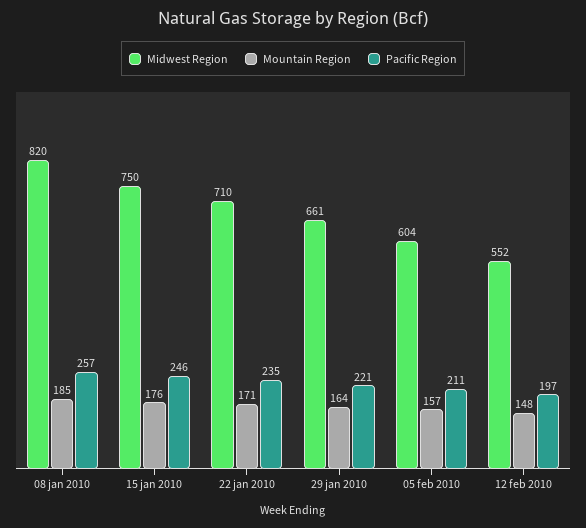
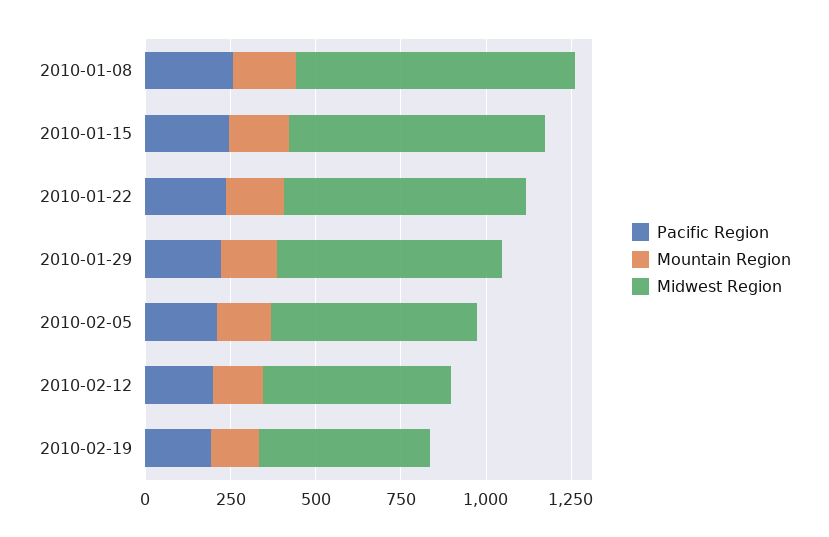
Pacific Region, 2010-02-19: none -> 200
Mountain Region, 2010-02-19: none -> 150
Midwest Region, 2010-02-19: none -> 500

